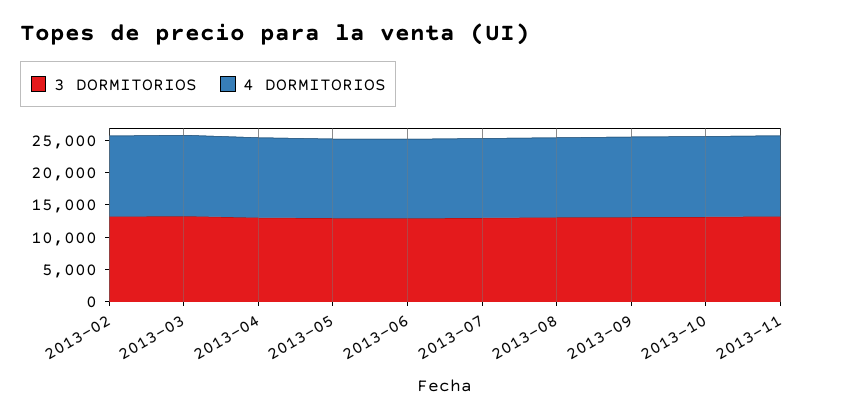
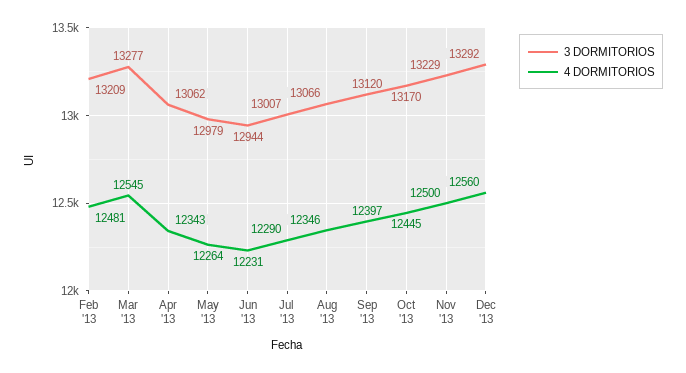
3 DORMITORIOS, Dec '13: none -> 13292
4 DORMITORIOS, Dec '13: none -> 12560

